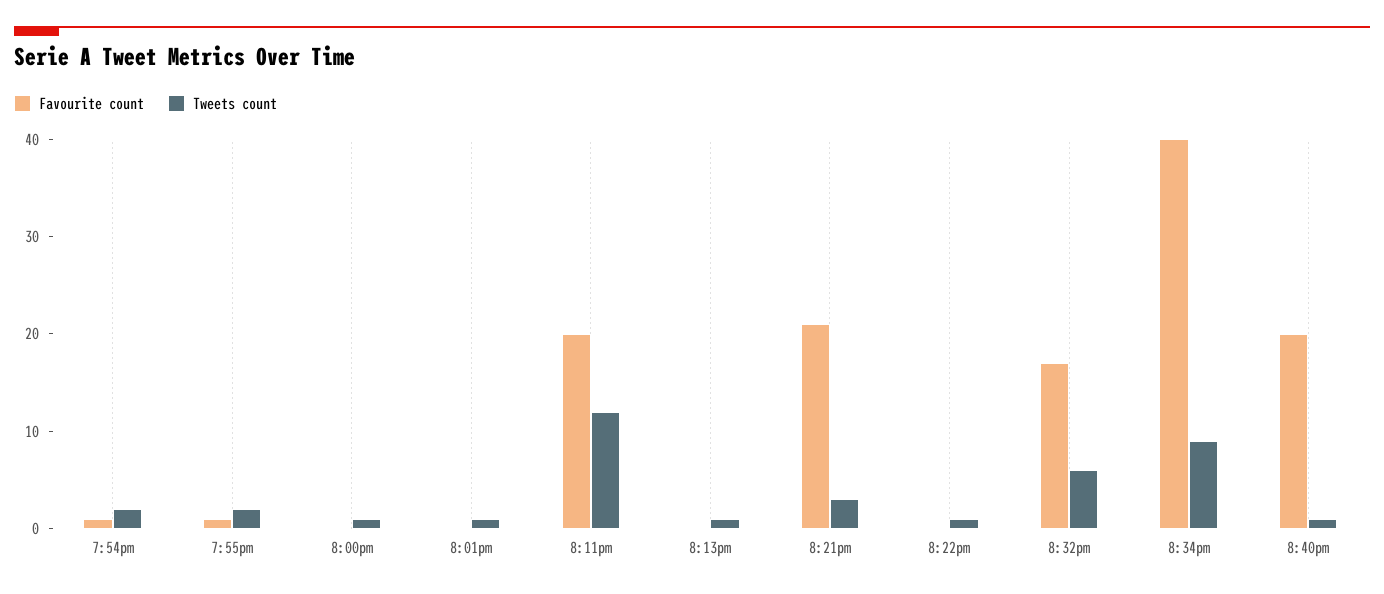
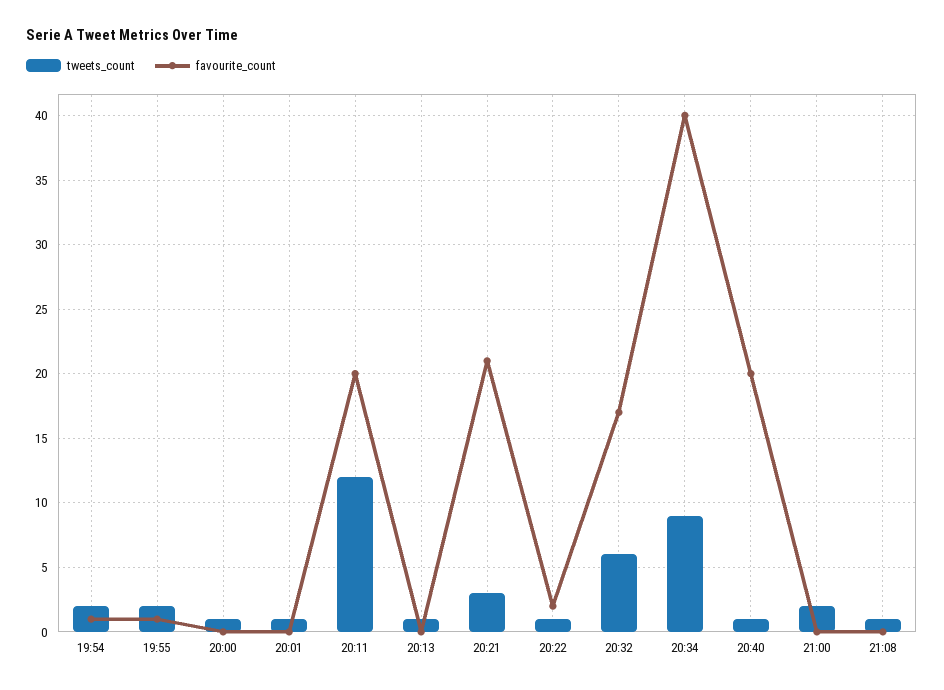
Favourite count, 8:22pm: 0 -> 2
Tweets count, 21:00: none -> 2
Favourite count, 21:00: none -> 0
Tweets count, 21:08: none -> 1
Favourite count, 21:08: none -> 0

